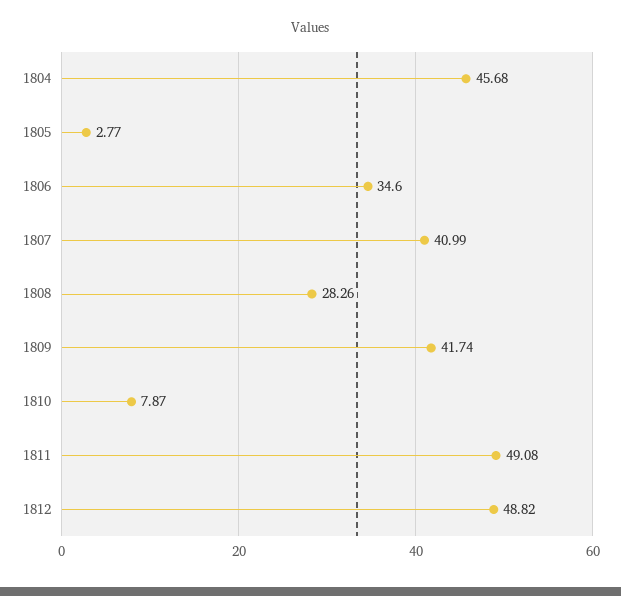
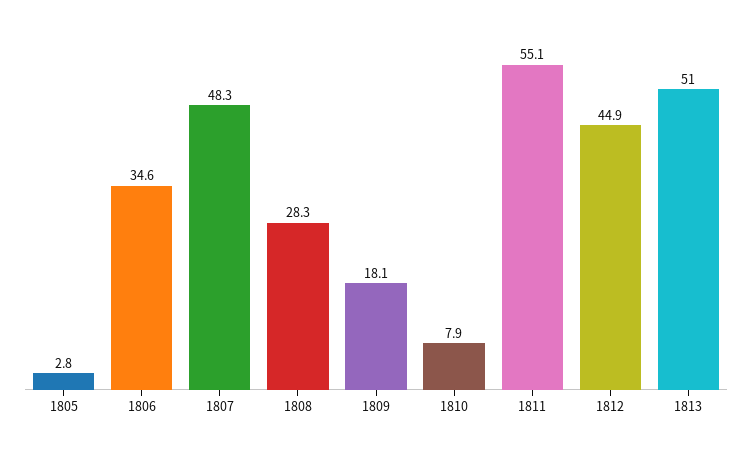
1804: 45.68 -> none
1807: 40.99 -> 48.3
1809: 41.74 -> 18.1
1811: 49.08 -> 55.1
1812: 48.82 -> 44.9
1813: none -> 51

